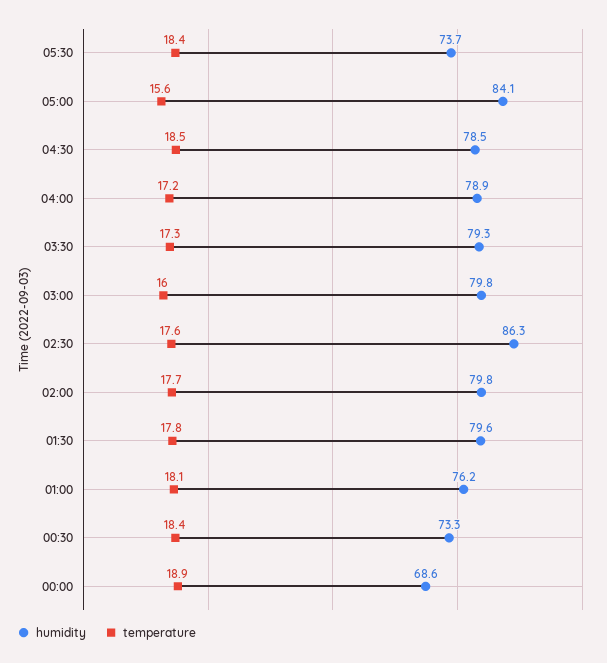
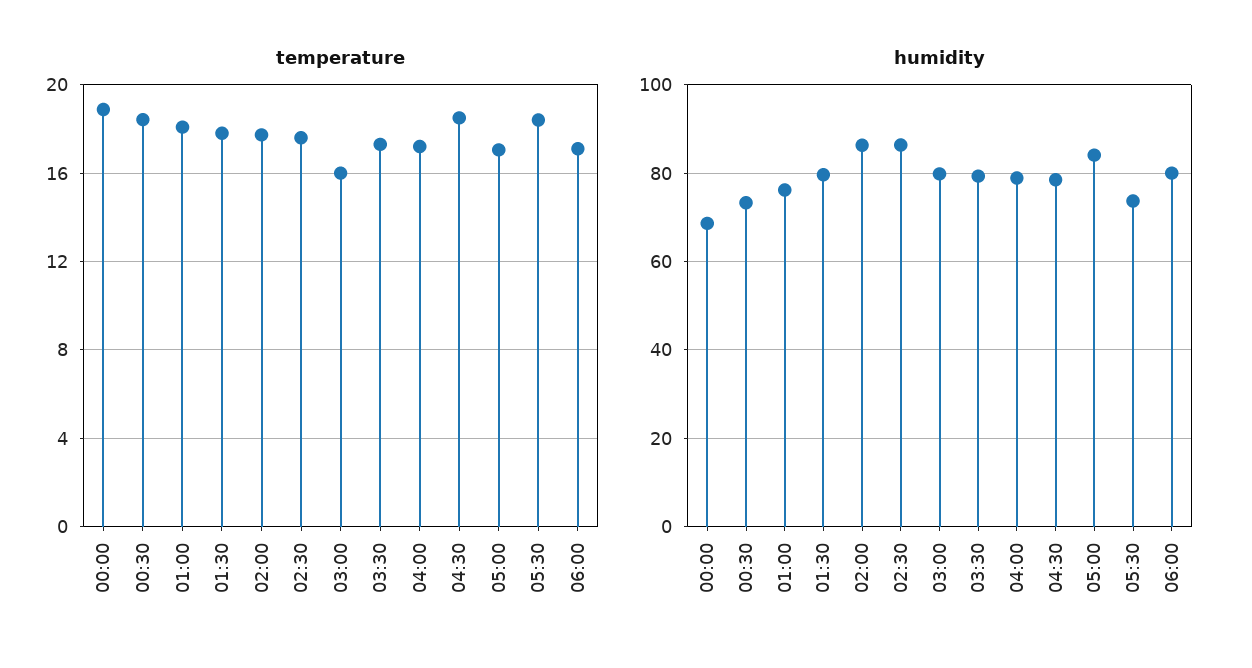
temperature, 05:00: 15.6 -> 17
humidity, 02:00: 79.8 -> 86
temperature, 06:00: none -> 17
humidity, 06:00: none -> 80

